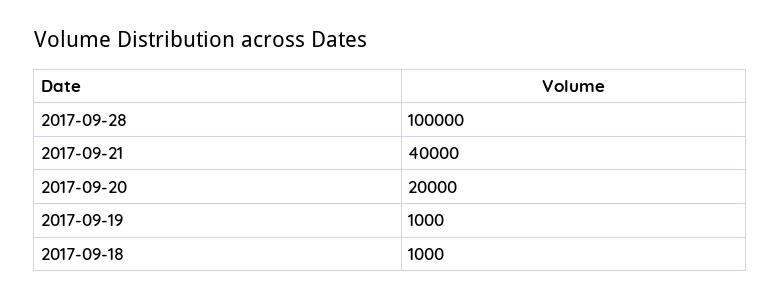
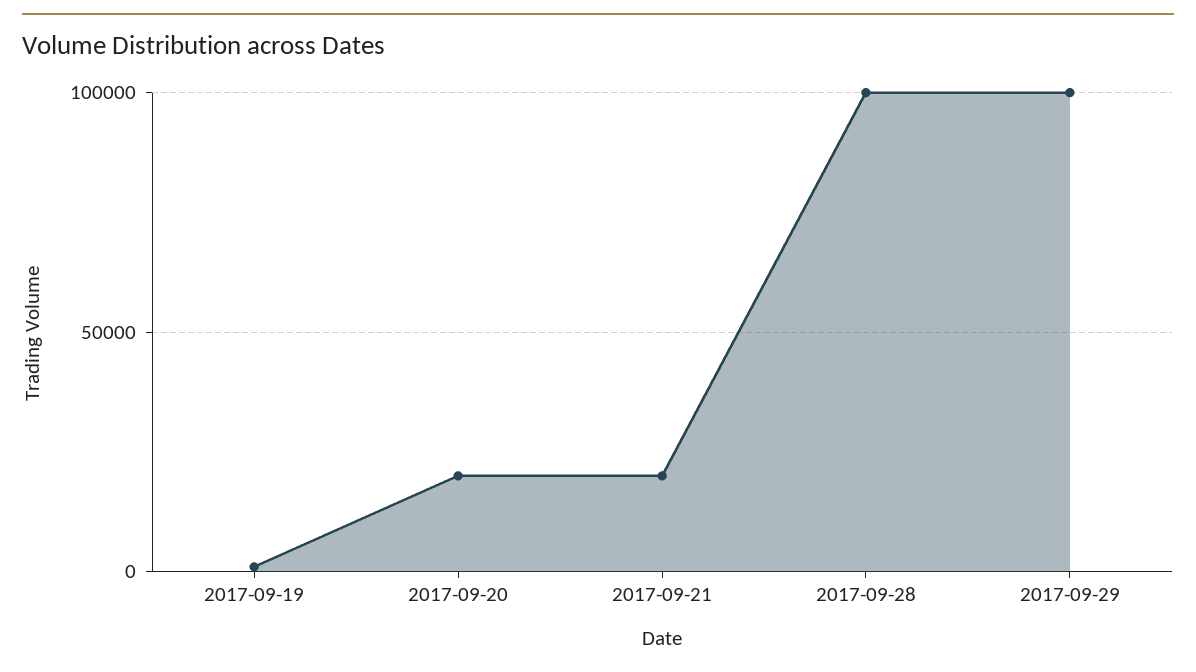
2017-09-21: 40000 -> 20000
2017-09-18: 1000 -> none
2017-09-29: none -> 100000

